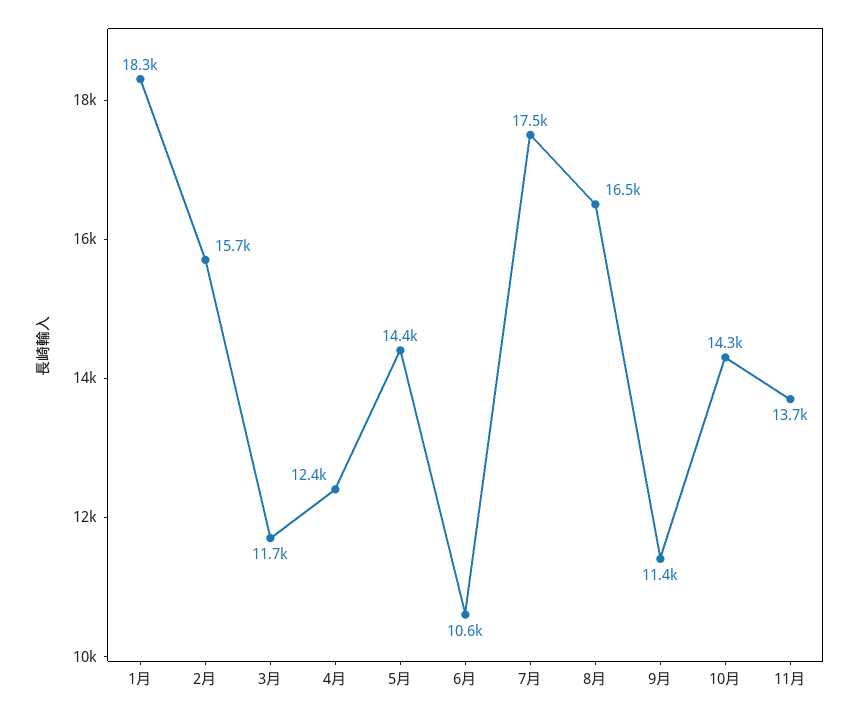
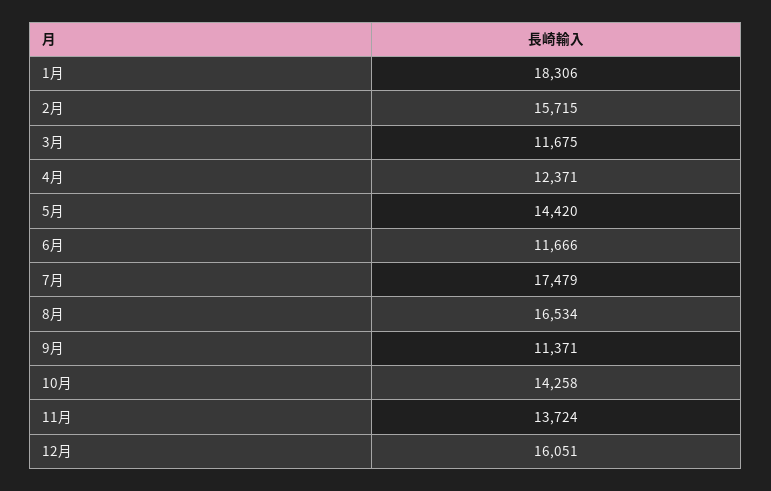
6月: 10600 -> 11666
12月: none -> 16051

